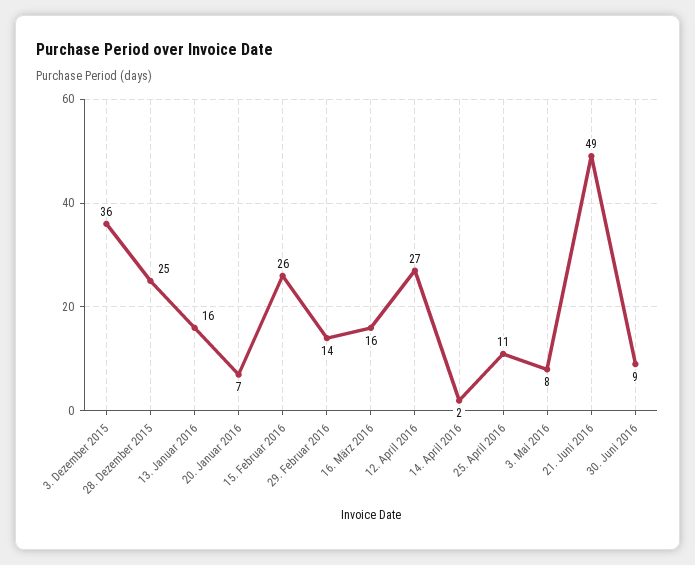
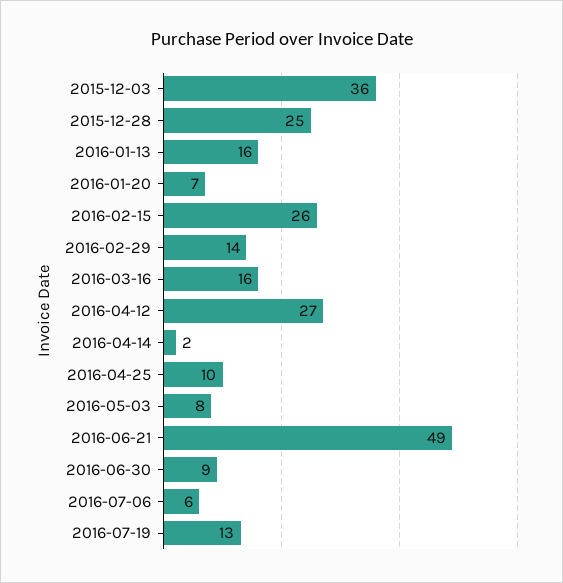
25. April 2016: 11 -> 10
2016-07-06: none -> 6
2016-07-19: none -> 13

